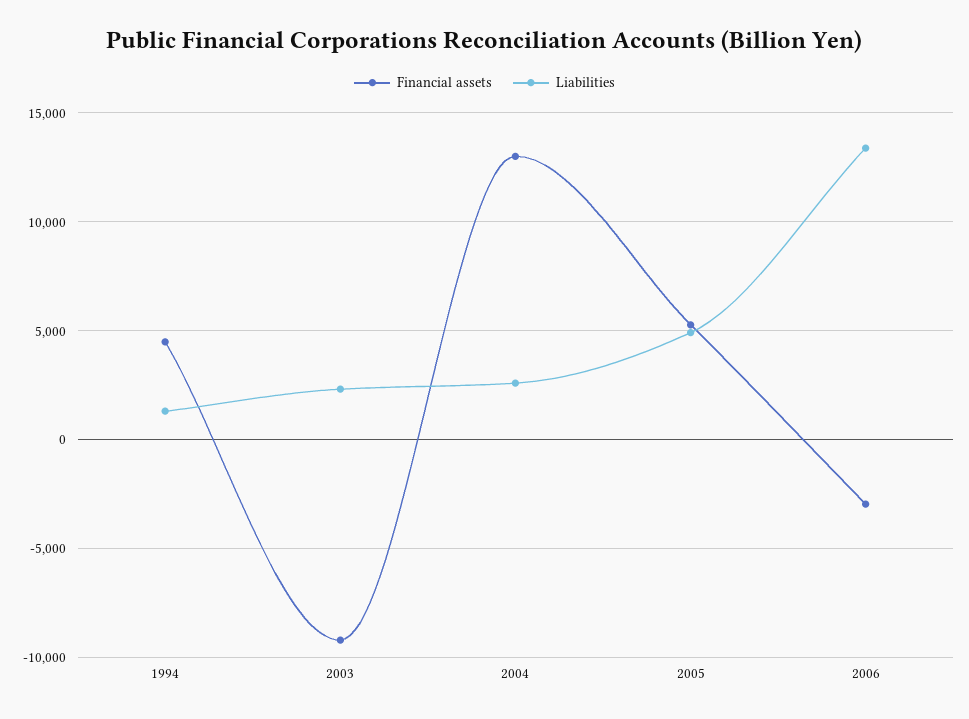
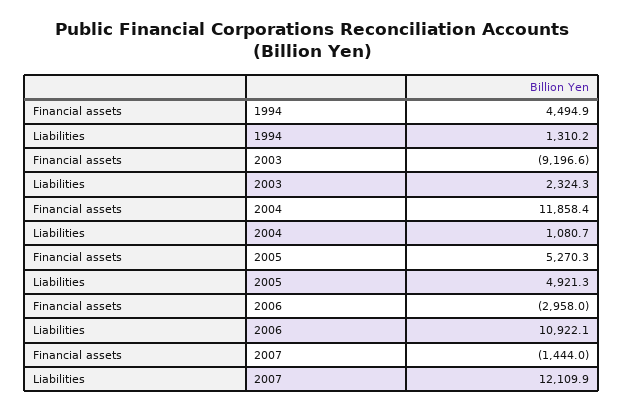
Financial assets, 2004: 13000 -> 11858.4
Liabilities, 2004: 2500 -> 1080.7
Liabilities, 2006: 13500 -> 10922.1
Financial assets, 2007: none -> -1444
Liabilities, 2007: none -> 12109.9

